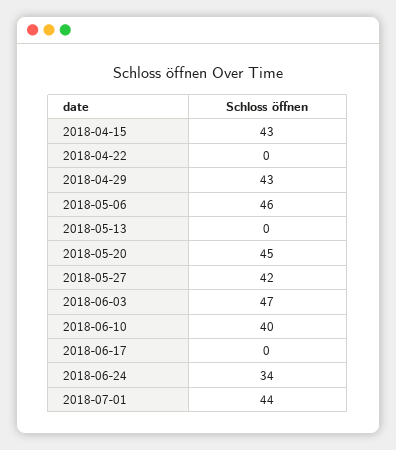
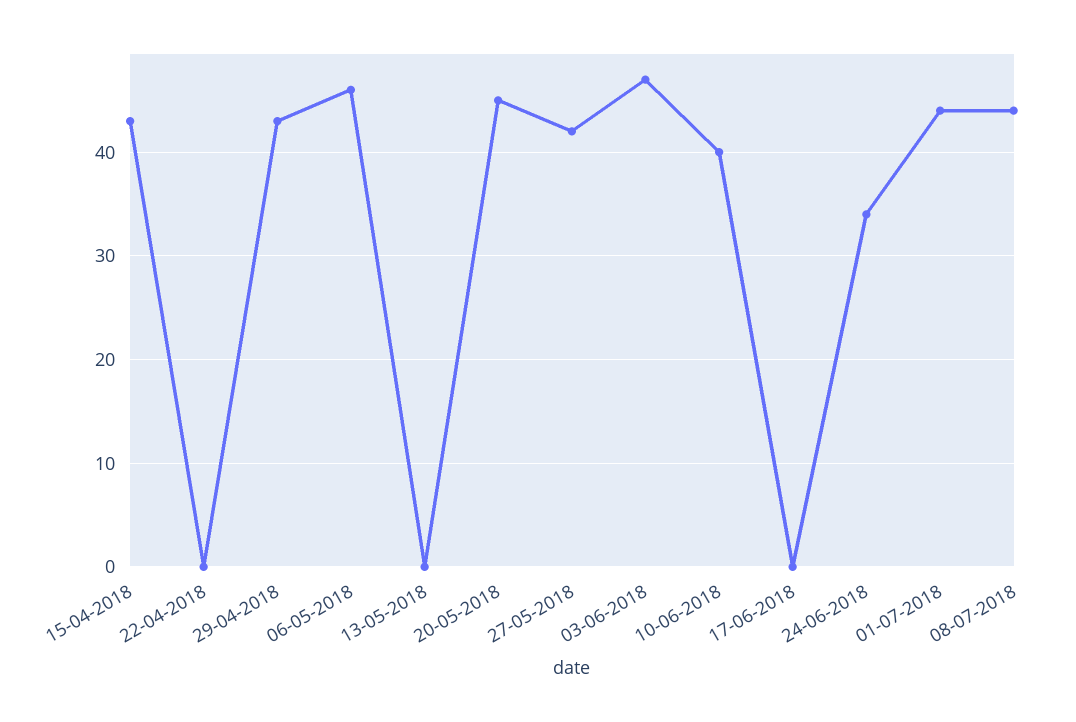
08-07-2018: none -> 44

